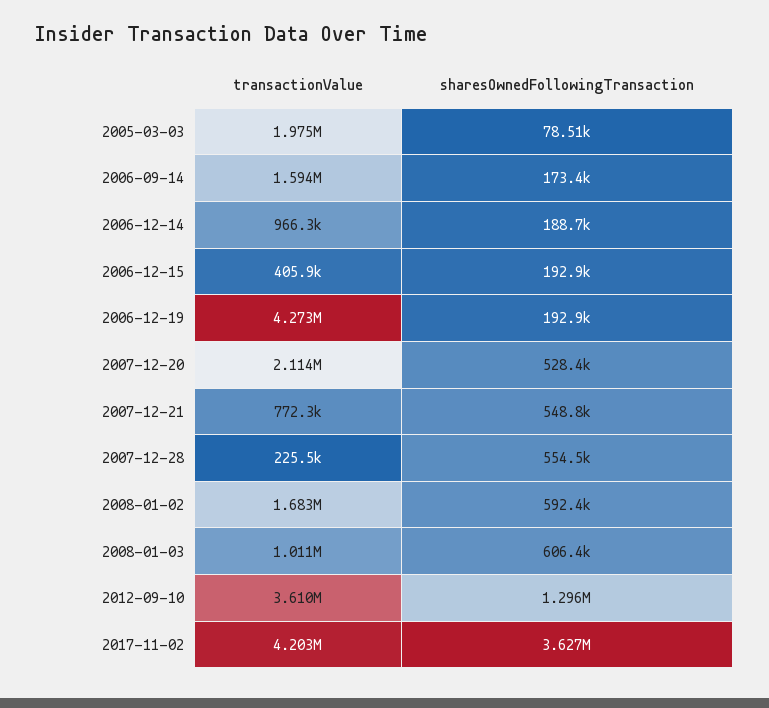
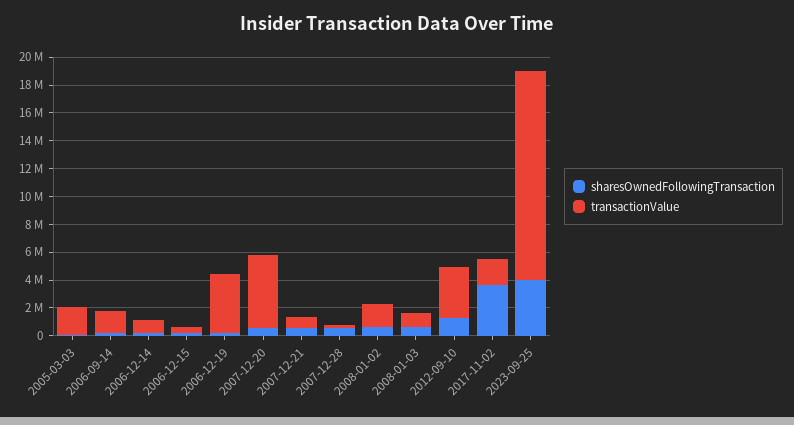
transactionValue, 2007-12-20: 2114000 -> 5000000
transactionValue, 2017-11-02: 4203000 -> 2000000
sharesOwnedFollowingTransaction, 2023-09-25: none -> 4000000
transactionValue, 2023-09-25: none -> 15000000

